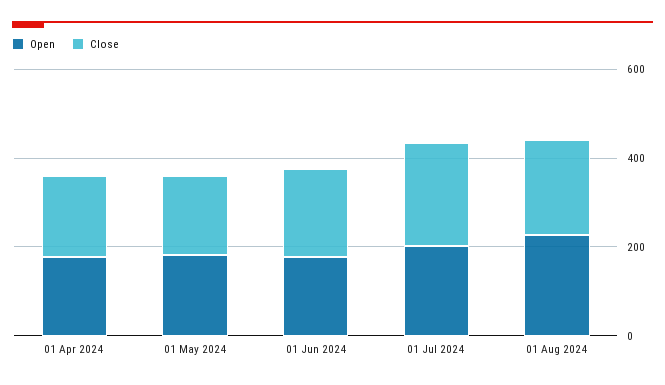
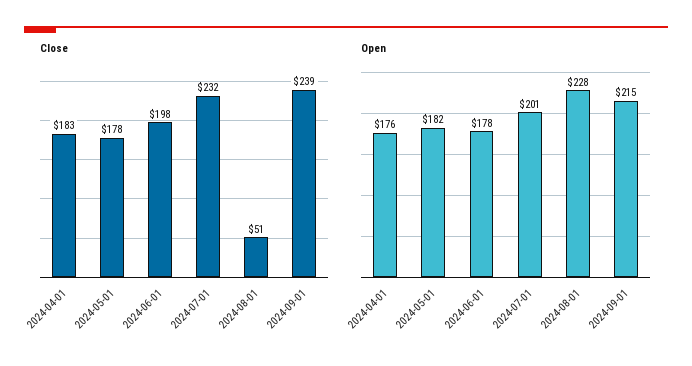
Close, 01 Aug 2024: 200 -> 51
Close, 2024-09-01: none -> 239
Open, 2024-09-01: none -> 215

